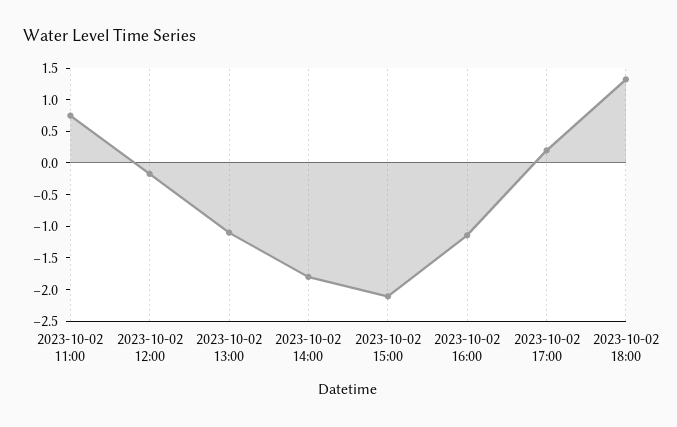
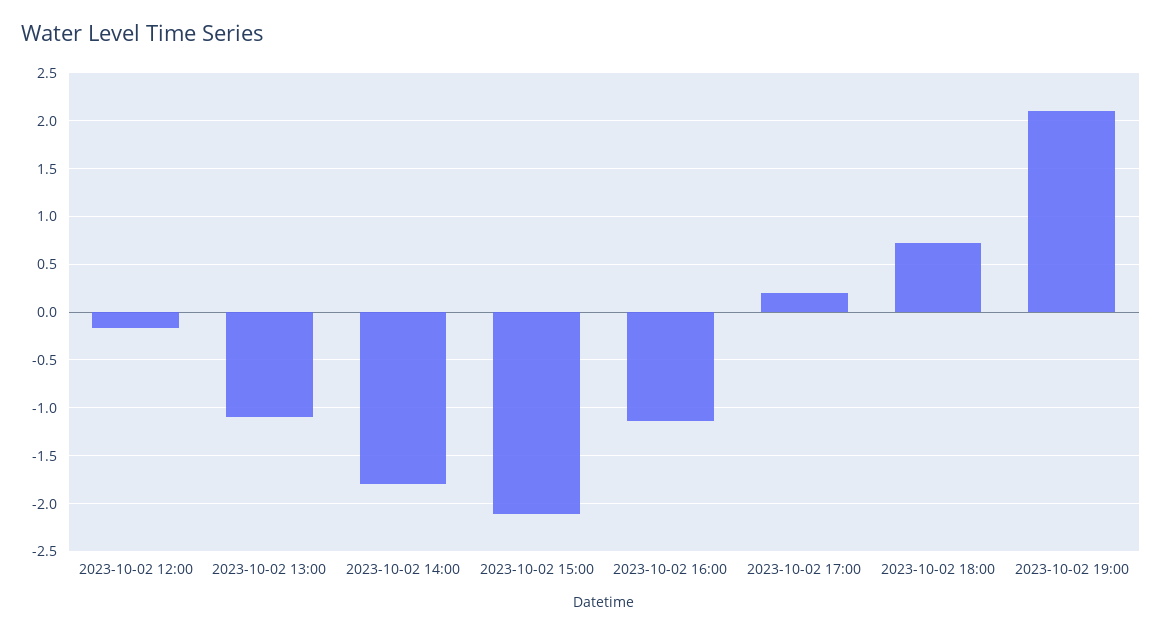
2023-10-02 11:00: 0.75 -> none
2023-10-02 18:00: 1.25 -> 0.7
2023-10-02 19:00: none -> 2.1

